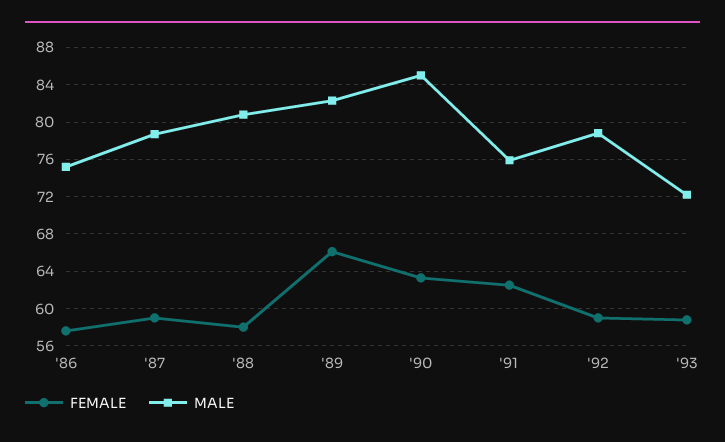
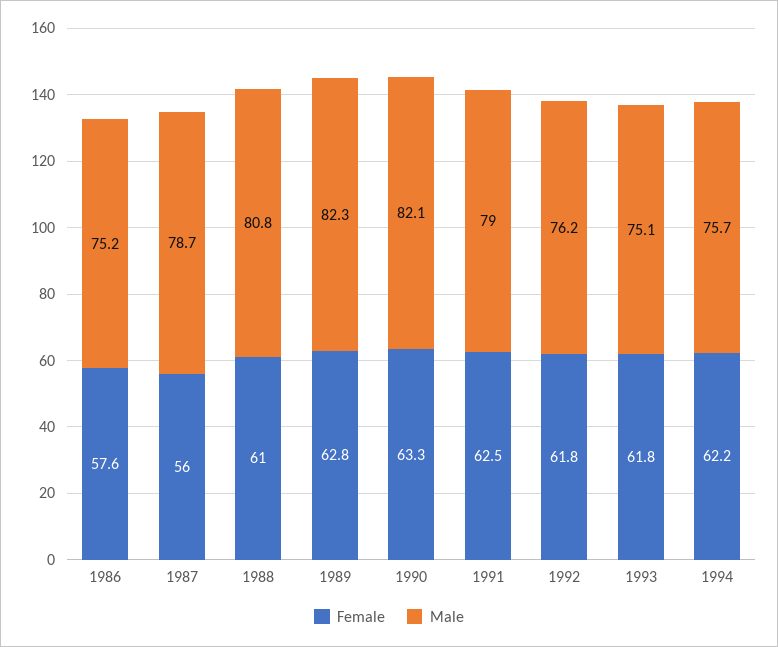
FEMALE, '87: 59 -> 56
FEMALE, '88: 58 -> 61
FEMALE, '89: 66 -> 62.8
MALE, '90: 85 -> 82.1
MALE, '91: 76 -> 79
FEMALE, '92: 59 -> 61.8
MALE, '92: 79 -> 76.2
FEMALE, '93: 59 -> 61.8
MALE, '93: 72 -> 75.1
FEMALE, 1994: none -> 62.2
MALE, 1994: none -> 75.7

